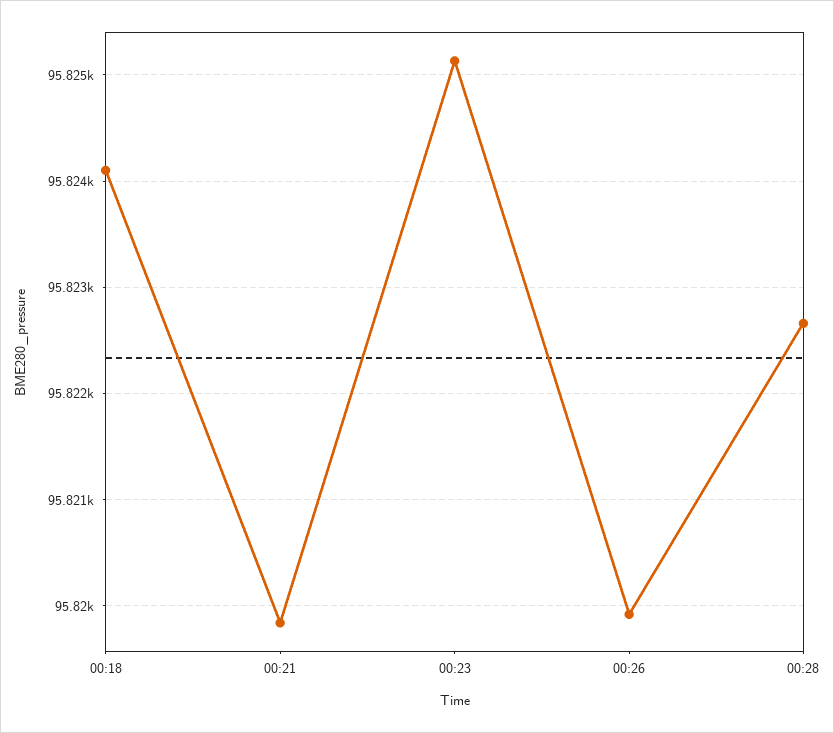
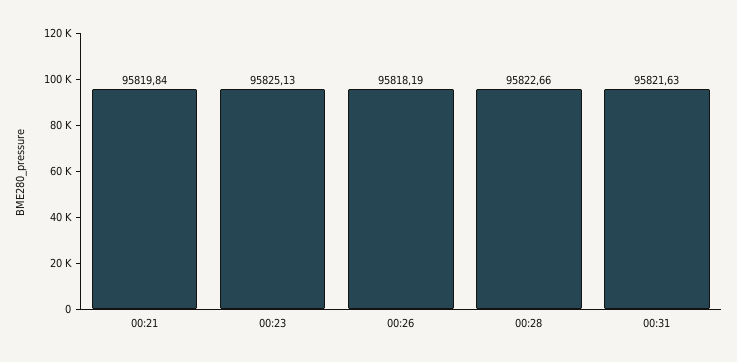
00:18: 95824.1 -> none
00:26: 95819.9 -> 95818.19
00:31: none -> 95821.63

